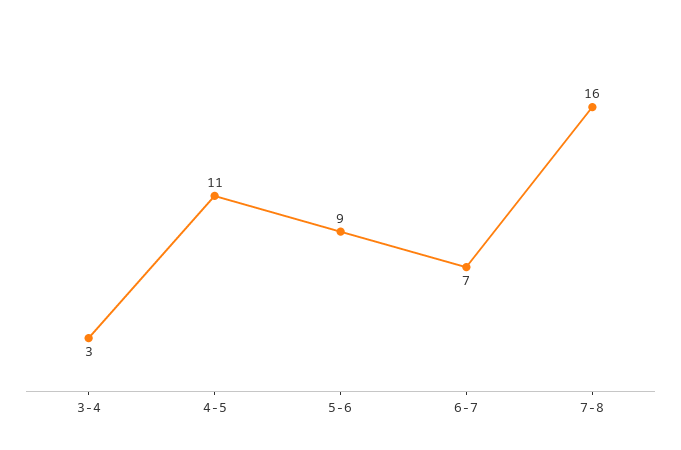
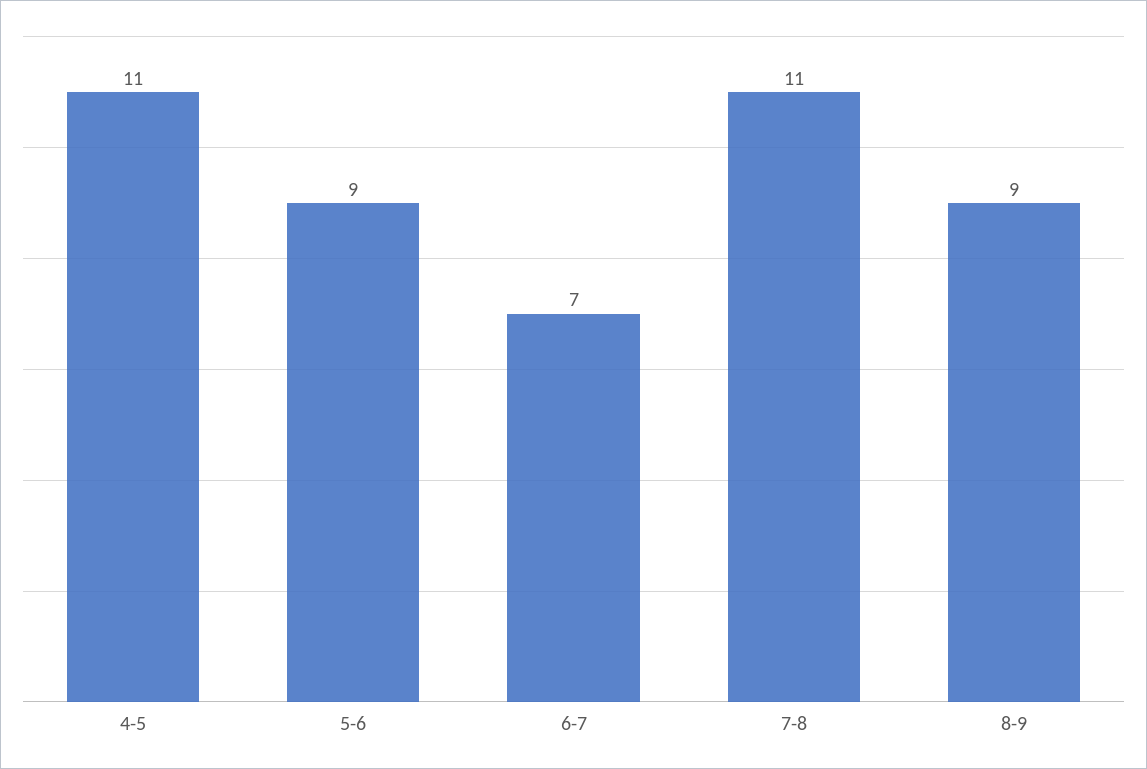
3-4: 3 -> none
7-8: 16 -> 11
8-9: none -> 9

